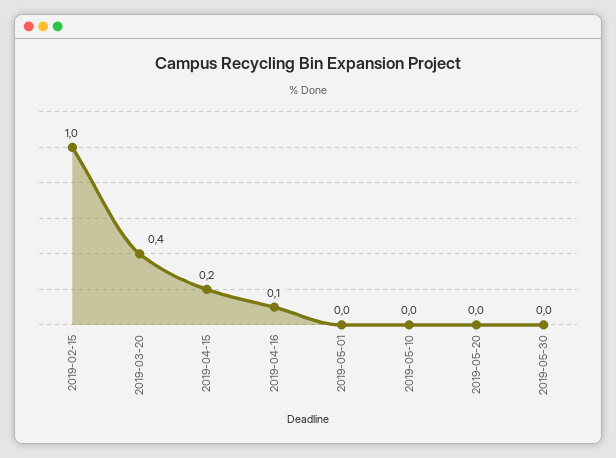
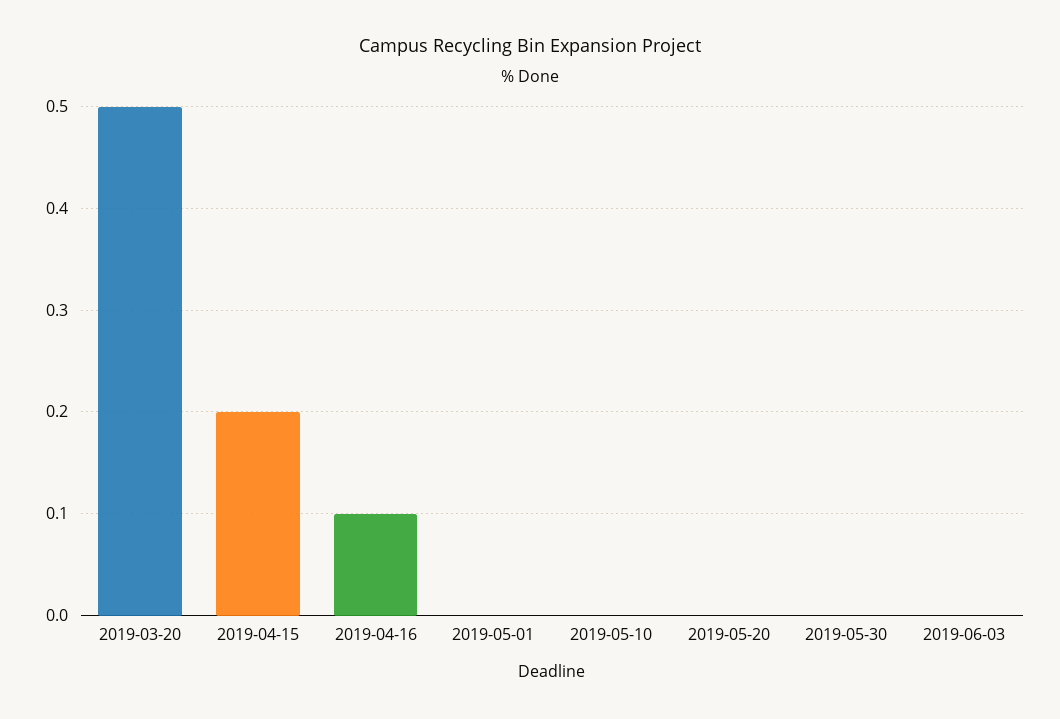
2019-02-15: 1 -> none
2019-03-20: 0.4 -> 0.5
2019-06-03: none -> 0

